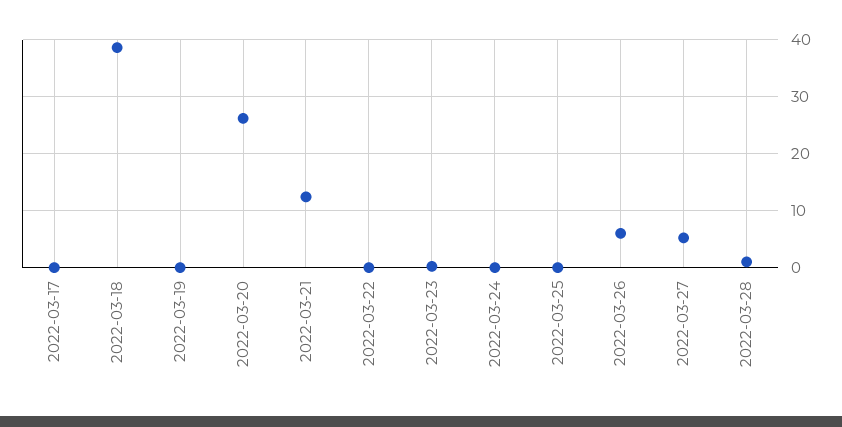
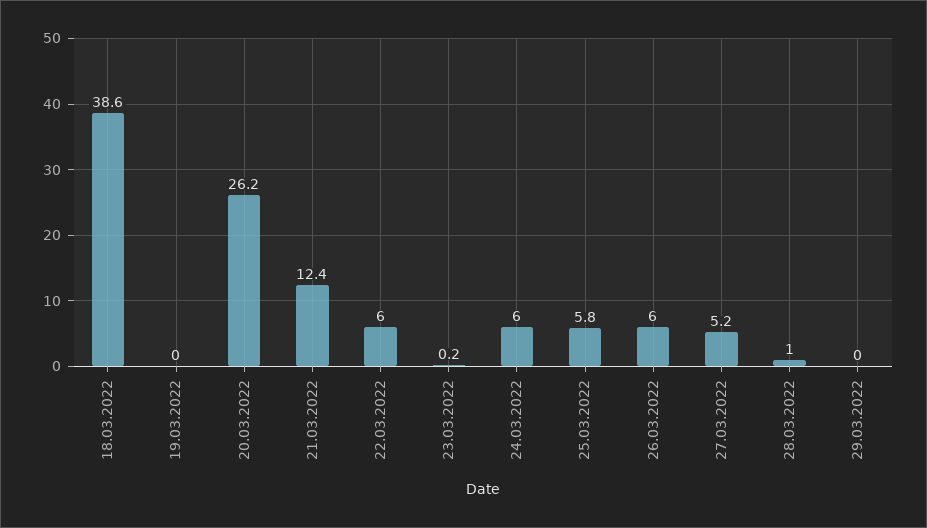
2022-03-17: 0 -> none
2022-03-22: 0 -> 6
2022-03-24: 0 -> 6
2022-03-25: 0 -> 5.8
29.03.2022: none -> 0

